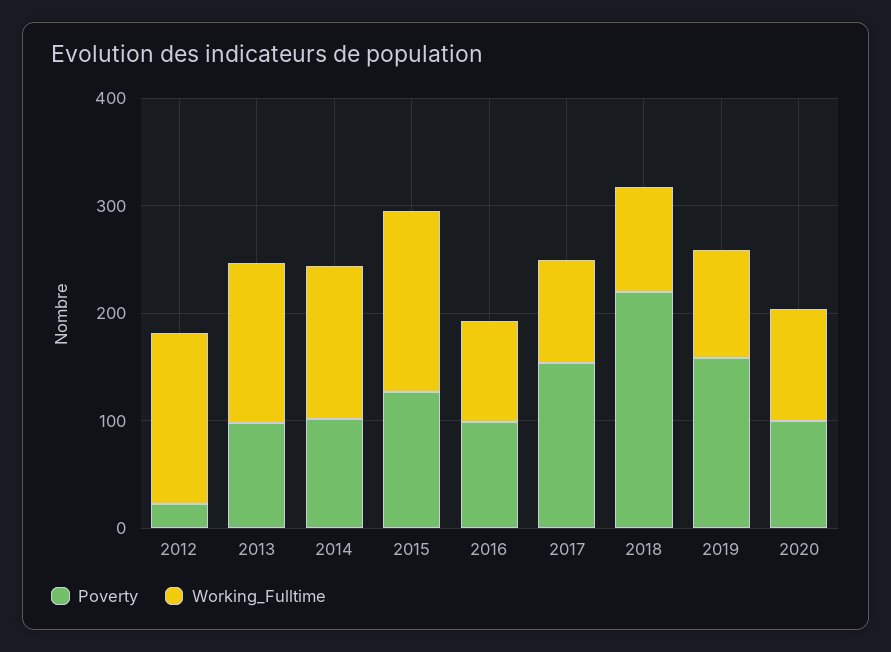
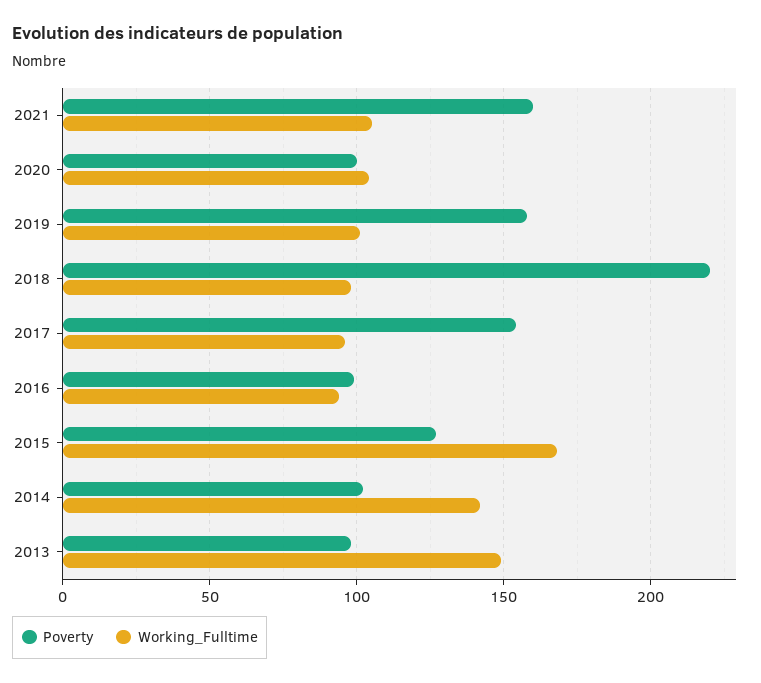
Poverty, 2012: 20 -> none
Working_Fulltime, 2012: 160 -> none
Poverty, 2021: none -> 160
Working_Fulltime, 2021: none -> 105

